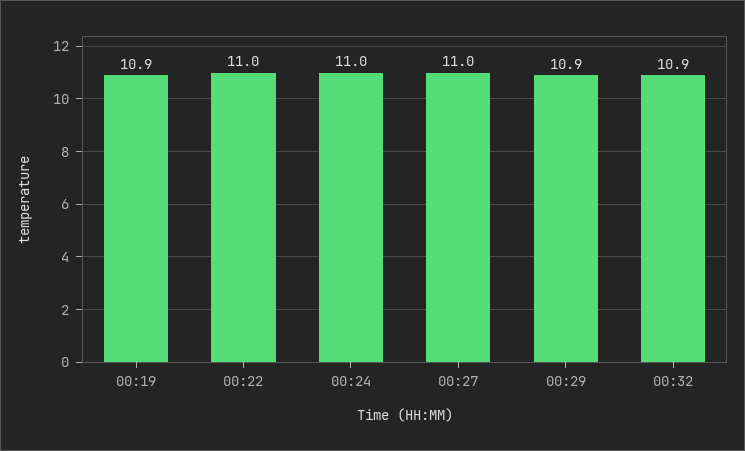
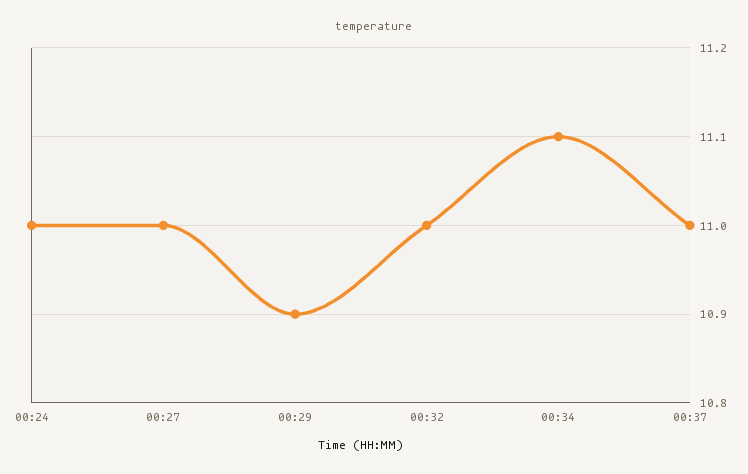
00:19: 10.9 -> none
00:22: 11 -> none
00:32: 10.9 -> 11
00:34: none -> 11.1
00:37: none -> 11

